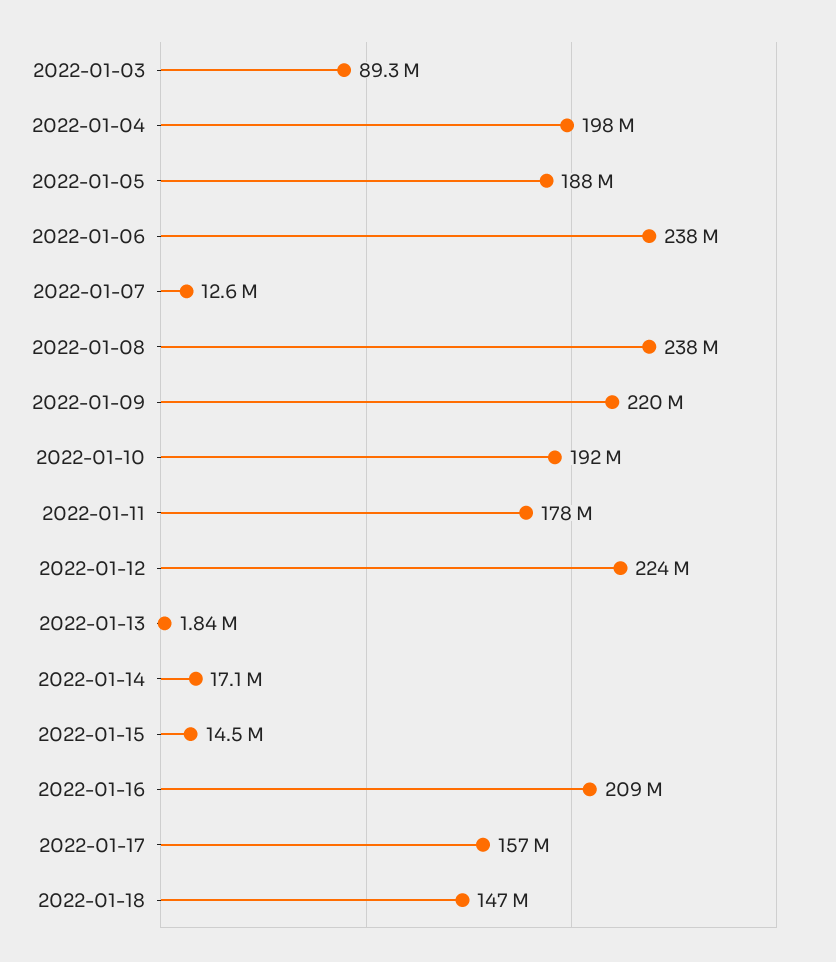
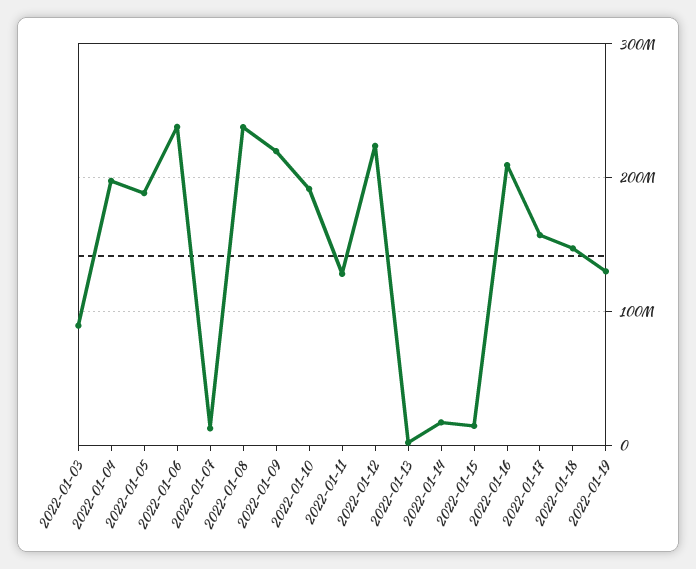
2022-01-11: 178000000 -> 130000000
2022-01-19: none -> 130000000

